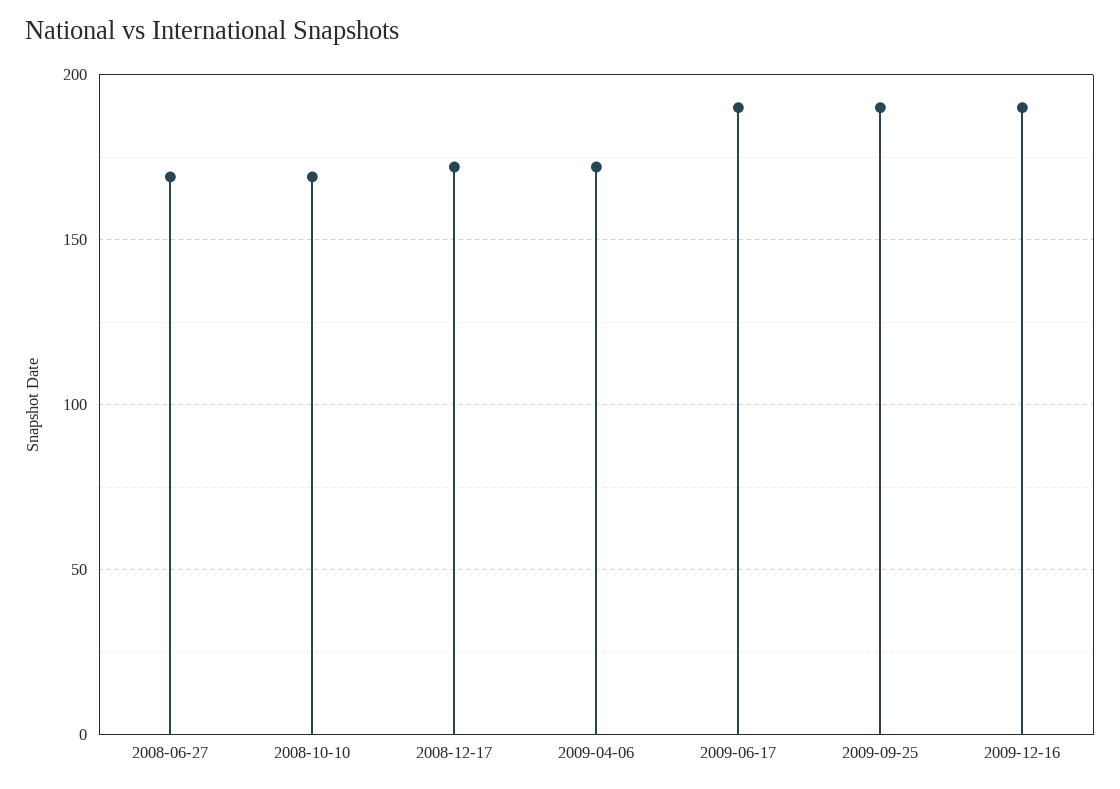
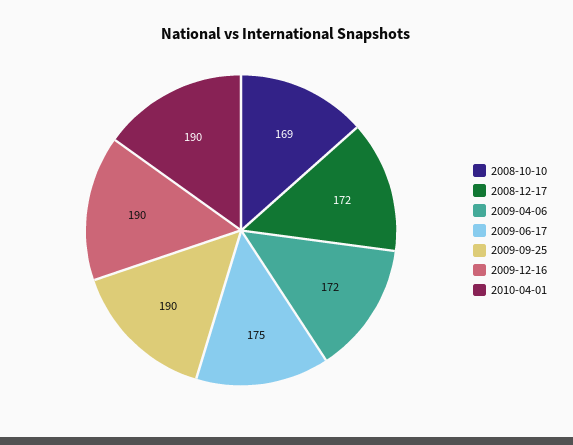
2008-06-27: 170 -> none
2009-06-17: 190 -> 175
2010-04-01: none -> 190

